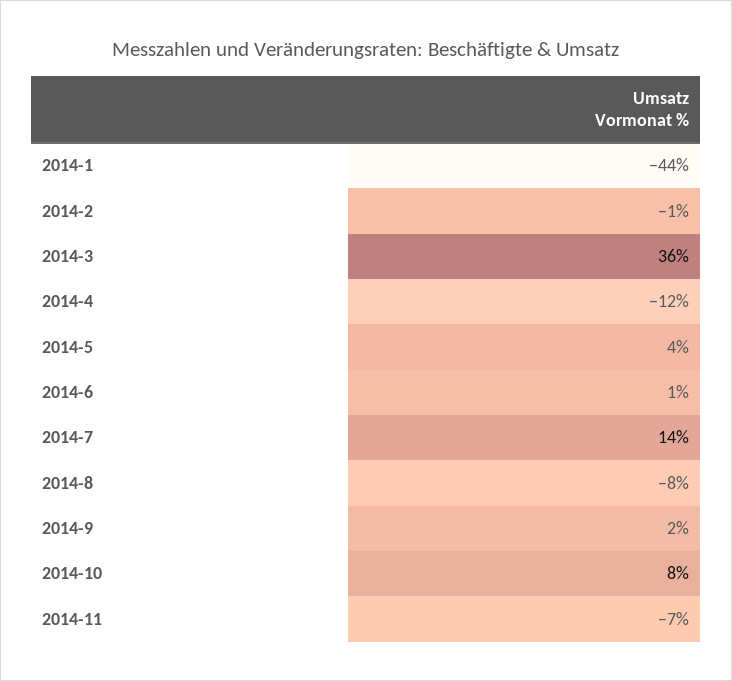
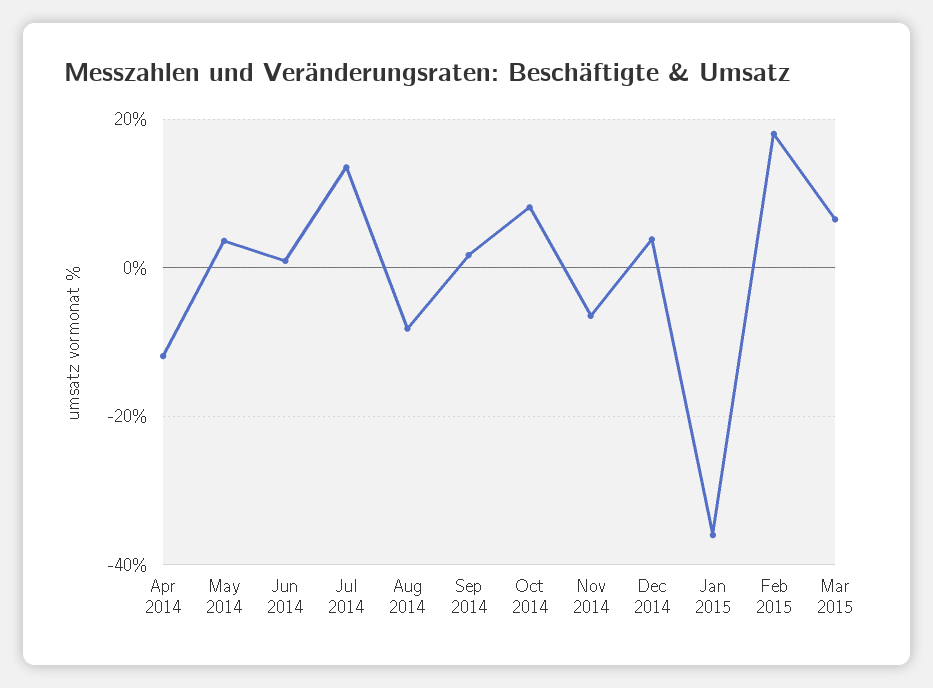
2014-1: -44 -> none
2014-2: -1 -> none
2014-3: 36 -> none
Dec 2014: none -> 4
Jan 2015: none -> -36
Feb 2015: none -> 18
Mar 2015: none -> 6

